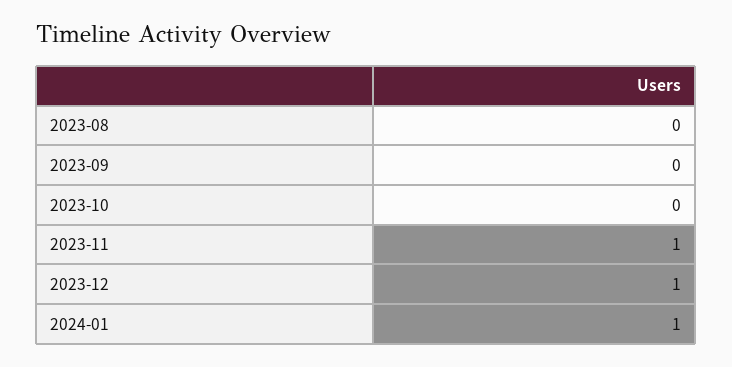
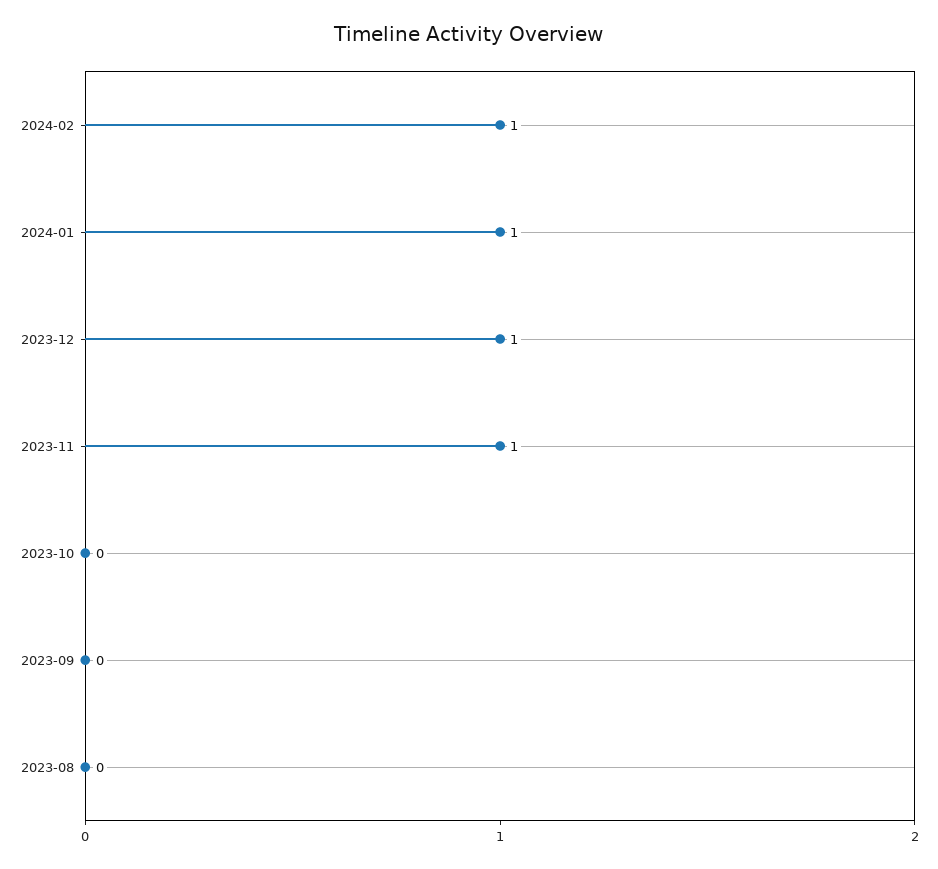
2024-02: none -> 1

